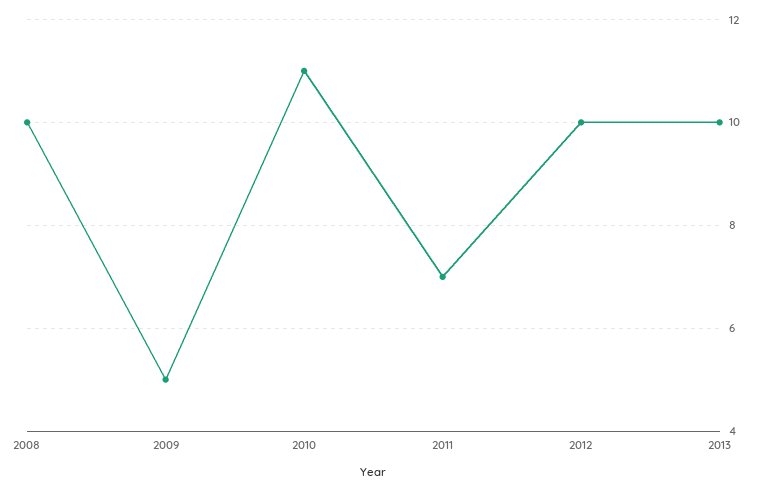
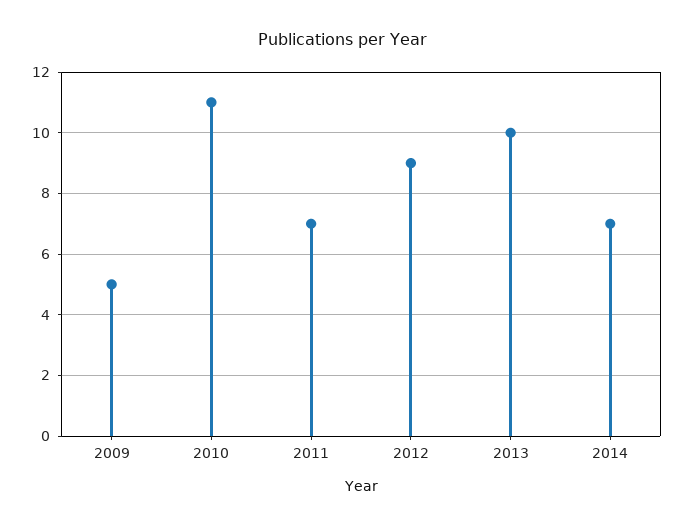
2008: 10 -> none
2012: 10 -> 9
2014: none -> 7

